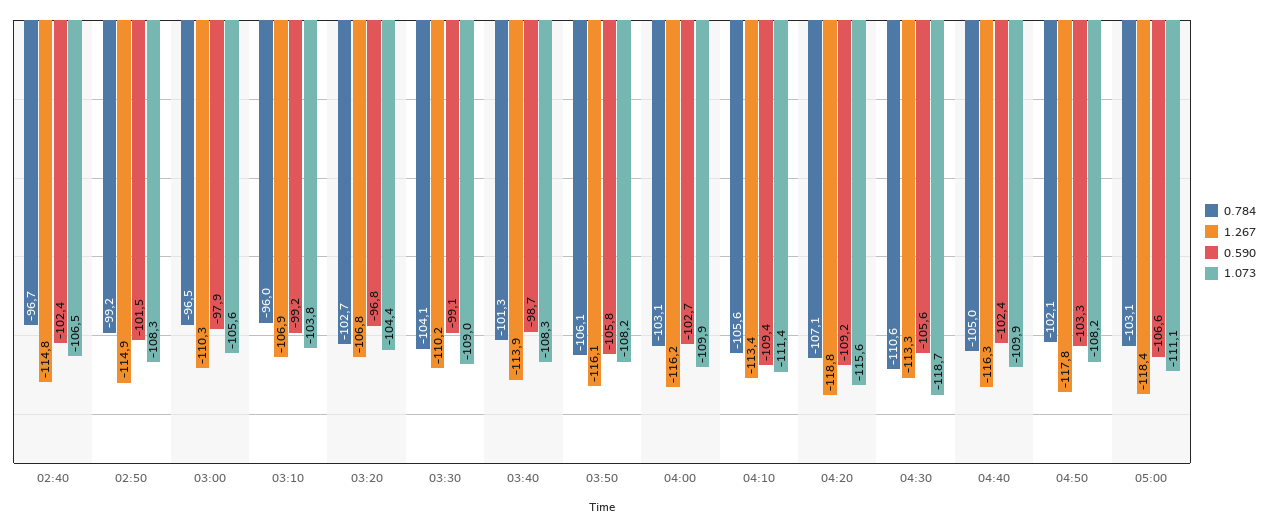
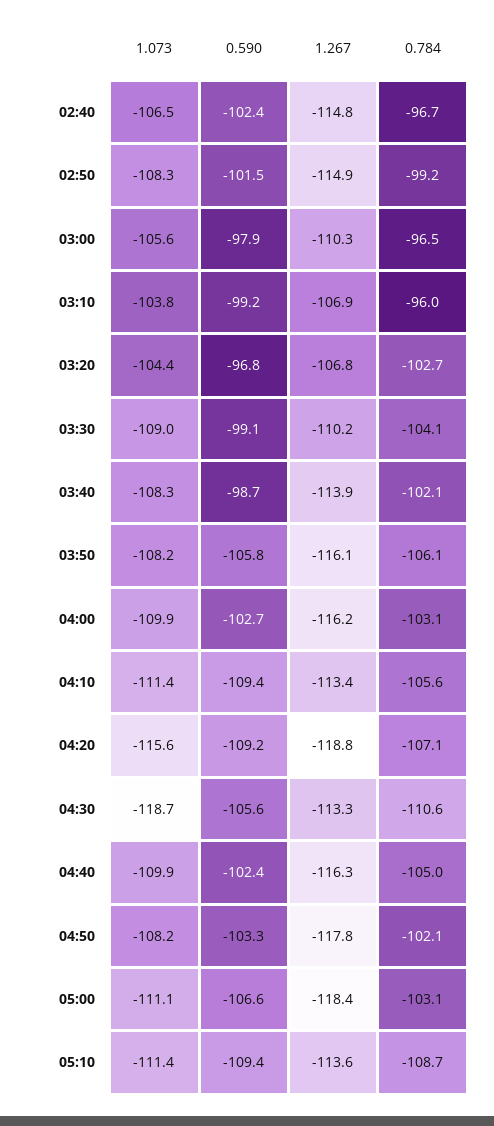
0.784, 03:40: -101.3 -> -102.1
1.073, 05:10: none -> -111.4
0.590, 05:10: none -> -109.4
1.267, 05:10: none -> -113.6
0.784, 05:10: none -> -108.7

